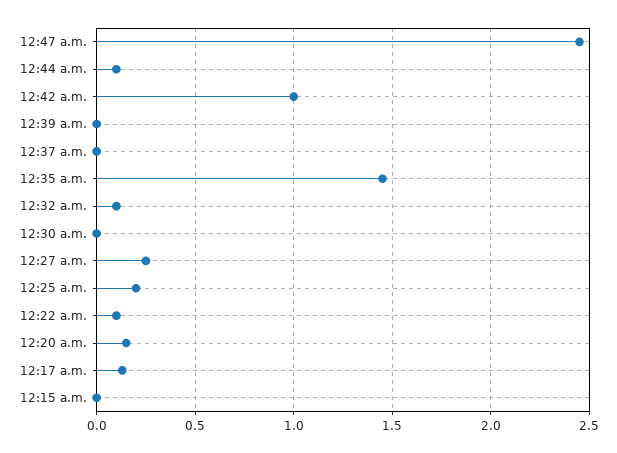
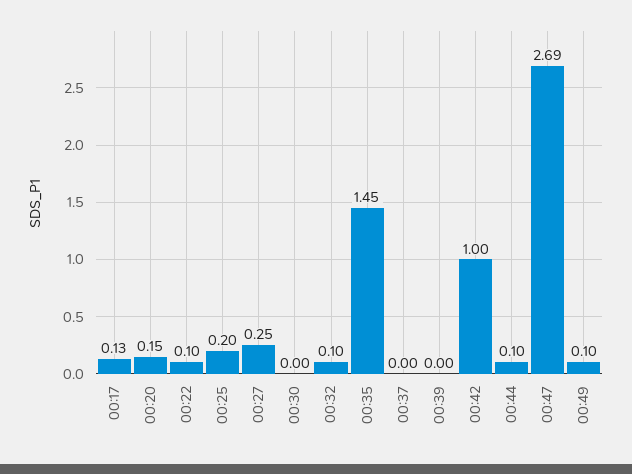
12:47 a.m.: 2.45 -> 2.69
12:15 a.m.: 0 -> none
00:49: none -> 0.1

